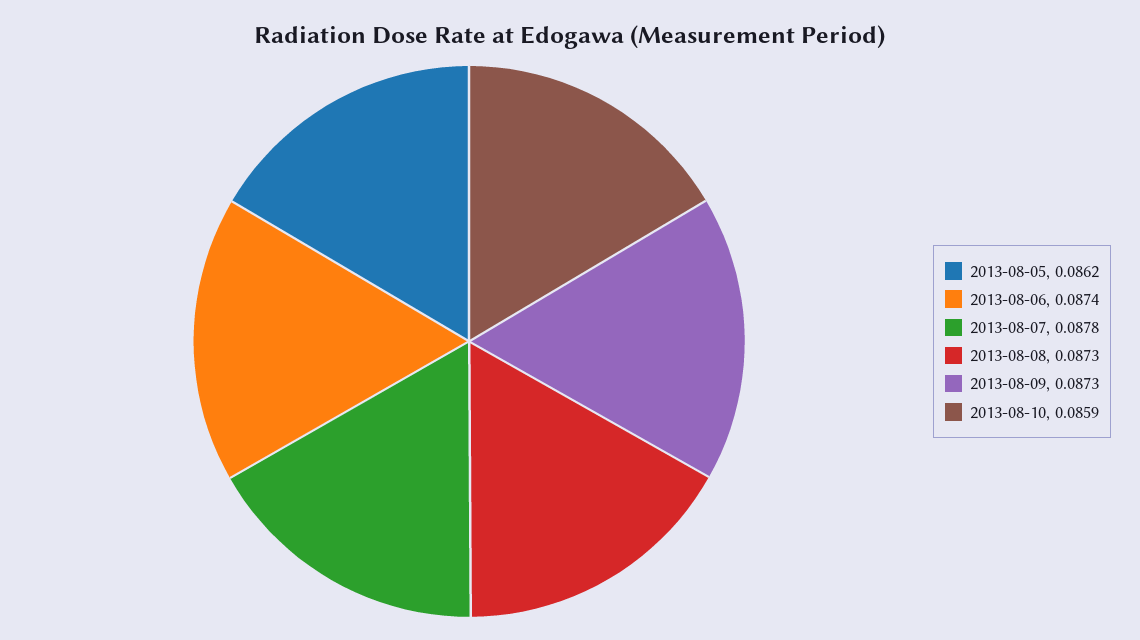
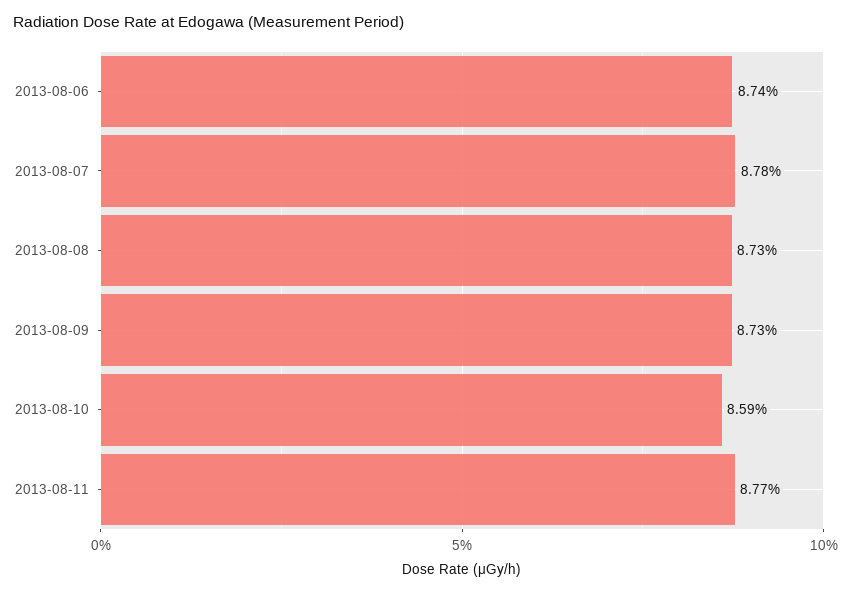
2013-08-05: 0.0862 -> none
2013-08-11: none -> 0.0877

